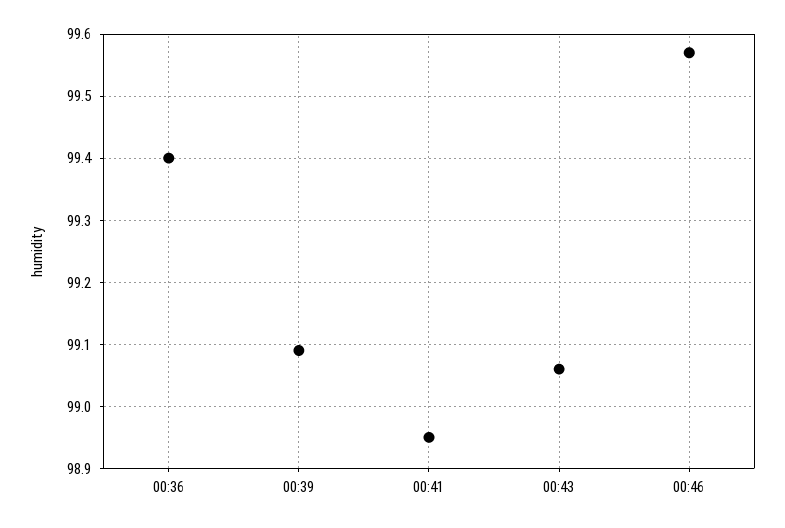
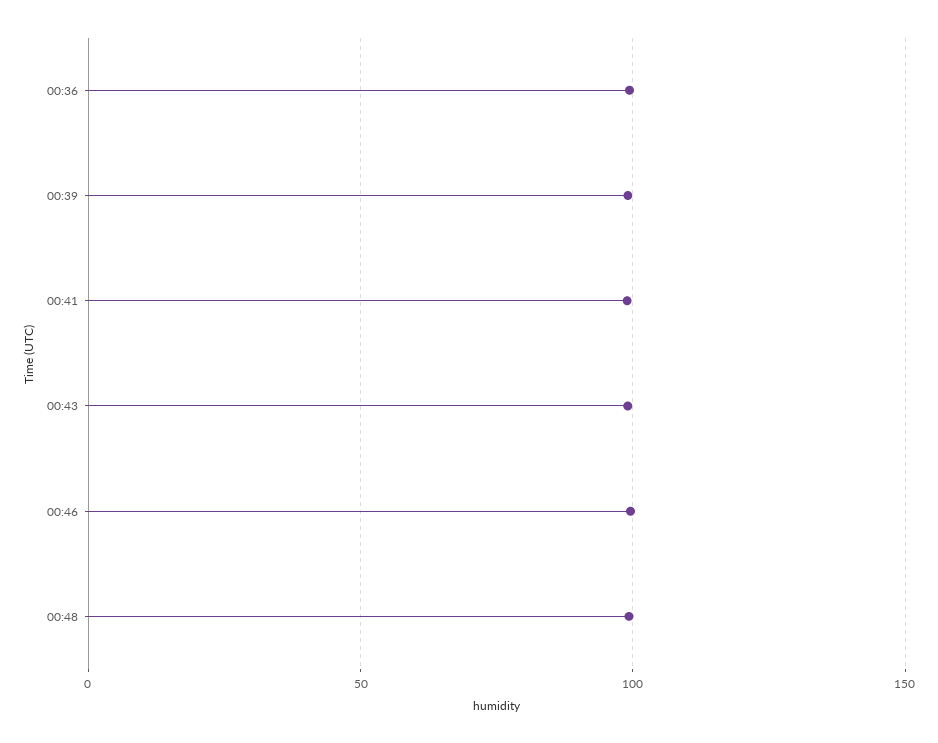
00:48: none -> 100

